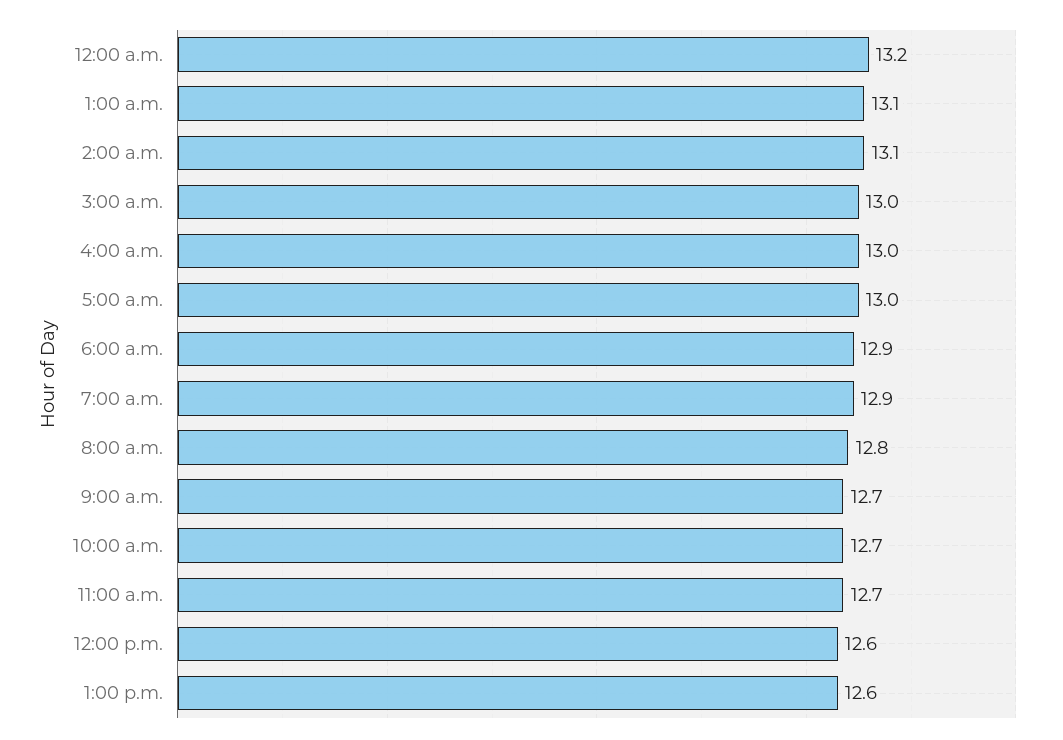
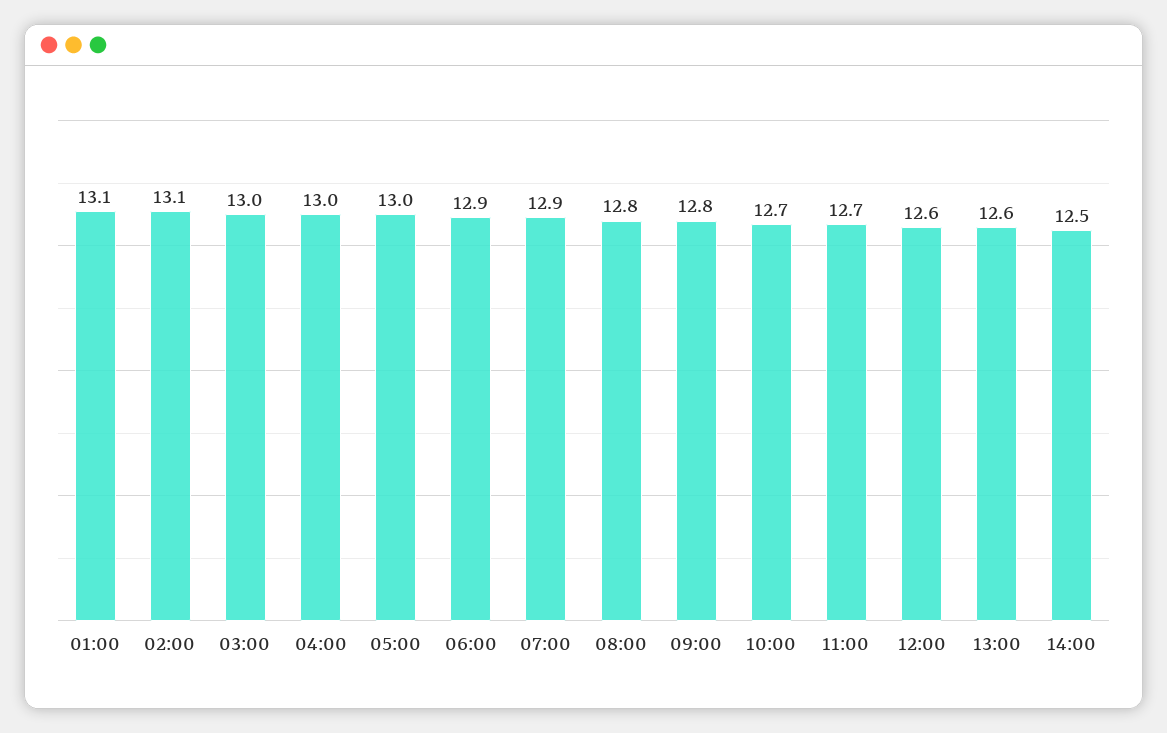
12:00 a.m.: 13.2 -> none
9:00 a.m.: 12.7 -> 12.8
14:00: none -> 12.5

